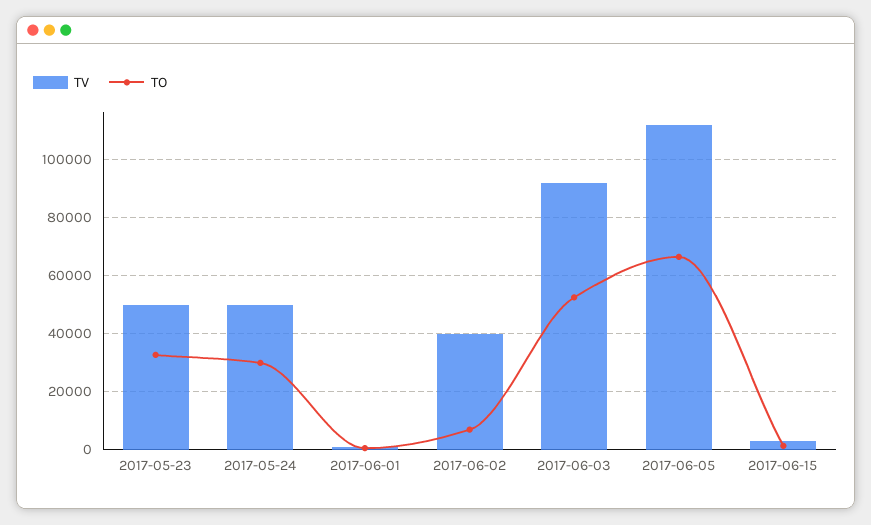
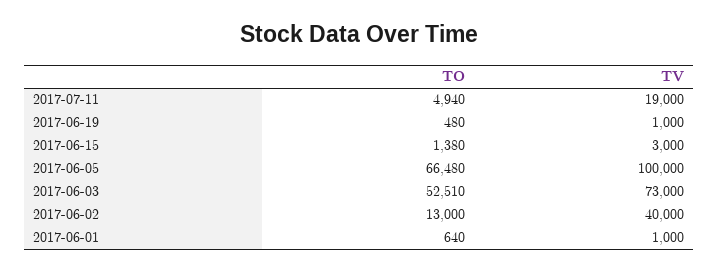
TV, 2017-05-23: 50000 -> none
TO, 2017-05-23: 32500 -> none
TV, 2017-05-24: 50000 -> none
TO, 2017-05-24: 30000 -> none
TO, 2017-06-02: 7500 -> 13000
TV, 2017-06-03: 92500 -> 73000
TV, 2017-06-05: 112500 -> 100000
TO, 2017-07-11: none -> 4940
TV, 2017-07-11: none -> 19000
TO, 2017-06-19: none -> 480
TV, 2017-06-19: none -> 1000

